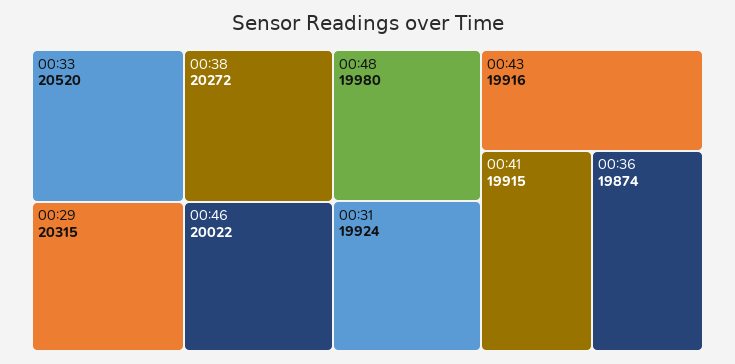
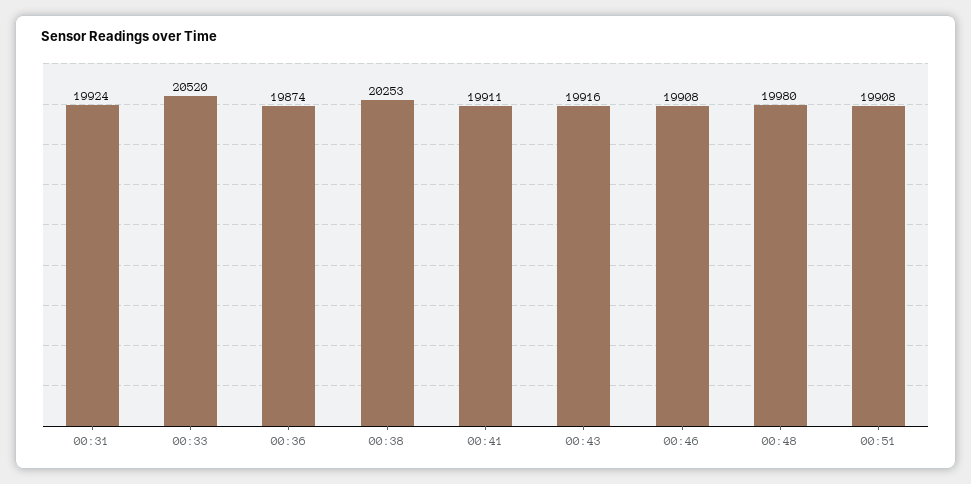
00:29: 20315 -> none
00:38: 20272 -> 20253
00:46: 20022 -> 19908
00:41: 19915 -> 19911
00:51: none -> 19908

